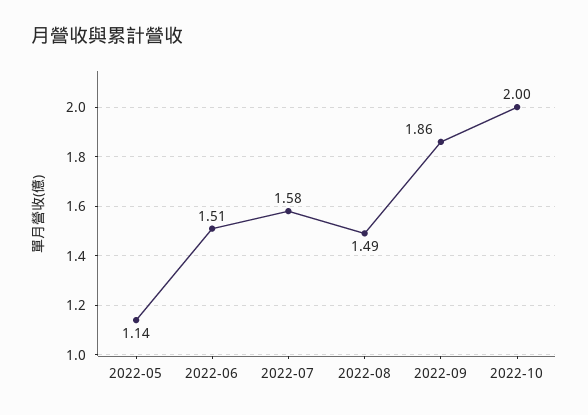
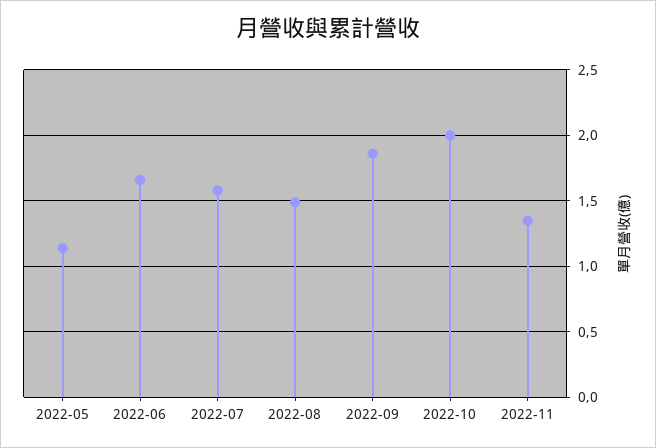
2022-06: 1.51 -> 1.65
2022-11: none -> 1.35

